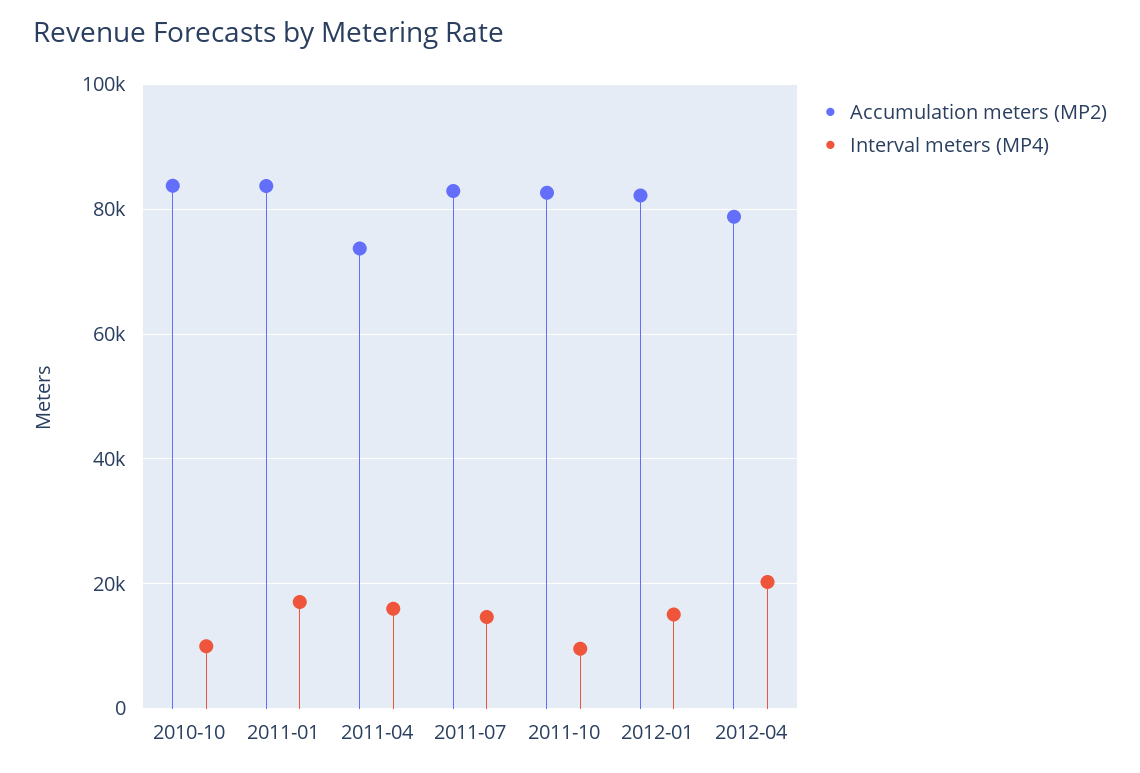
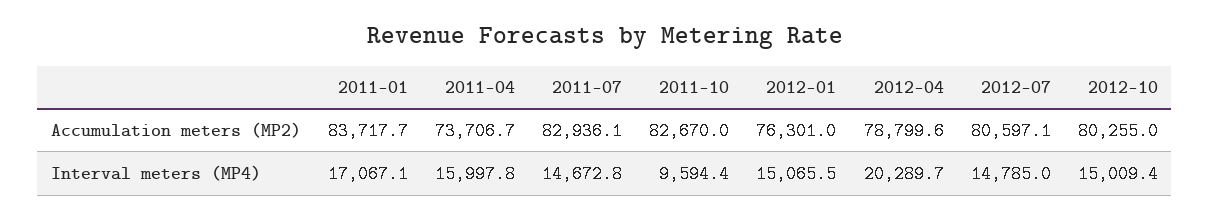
Accumulation meters (MP2), 2010-10: 84000 -> none
Interval meters (MP4), 2010-10: 10000 -> none
Accumulation meters (MP2), 2012-01: 82000 -> 76301
Accumulation meters (MP2), 2012-07: none -> 80597.1
Accumulation meters (MP2), 2012-10: none -> 80255
Interval meters (MP4), 2012-07: none -> 14785
Interval meters (MP4), 2012-10: none -> 15009.4

